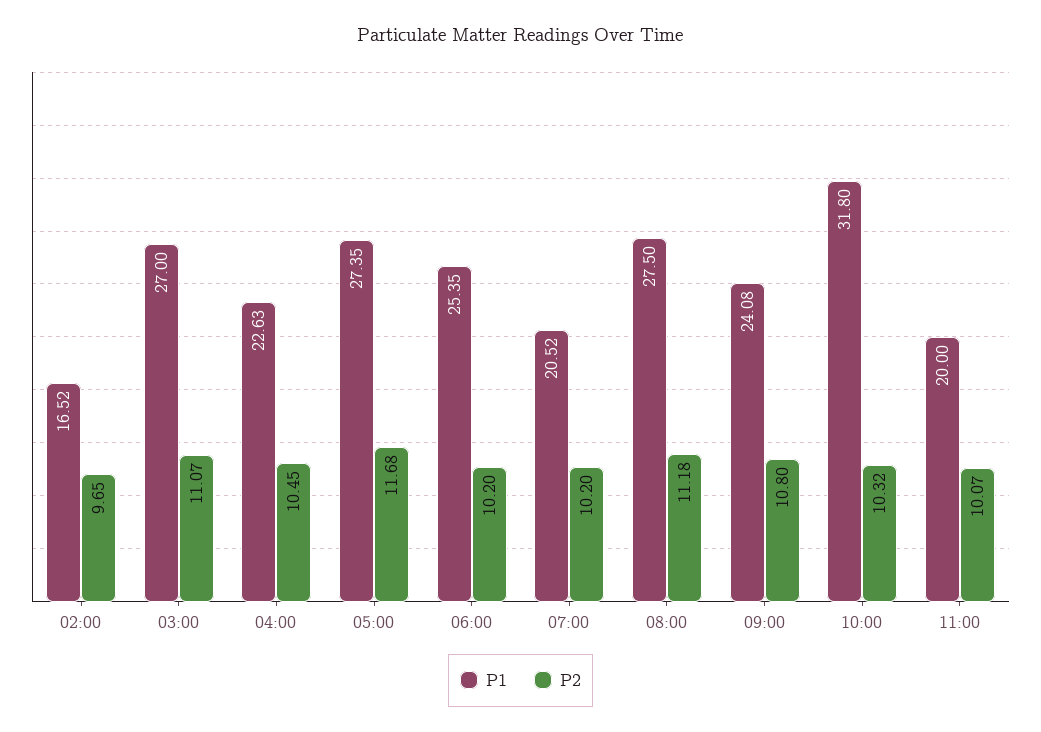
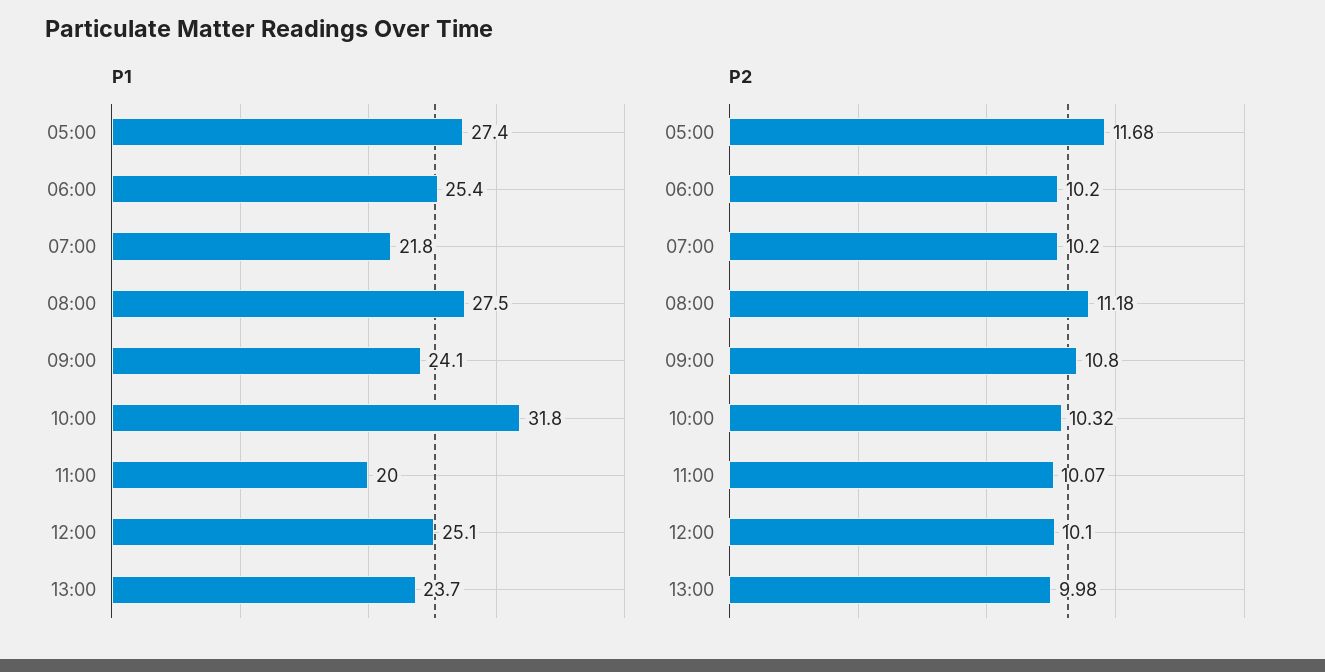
P1, 02:00: 16.52 -> none
P2, 02:00: 9.65 -> none
P1, 03:00: 27 -> none
P2, 03:00: 11.07 -> none
P1, 04:00: 22.63 -> none
P2, 04:00: 10.45 -> none
P1, 07:00: 20.52 -> 21.8
P1, 12:00: none -> 25.1
P1, 13:00: none -> 23.7
P2, 12:00: none -> 10.1
P2, 13:00: none -> 9.98

